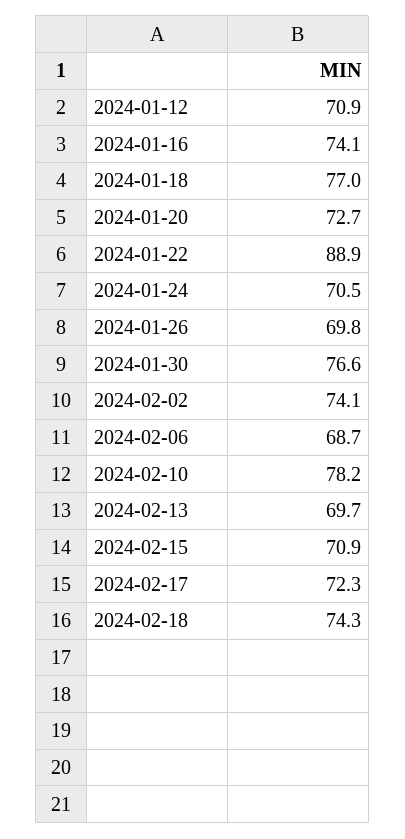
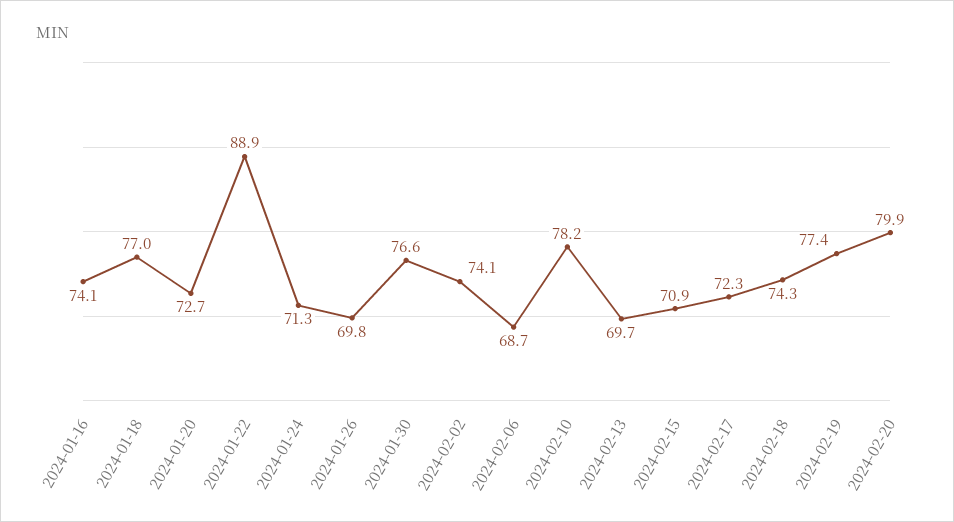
2024-01-12: 70.9 -> none
2024-01-24: 70.5 -> 71.3
2024-02-19: none -> 77.4
2024-02-20: none -> 79.9

